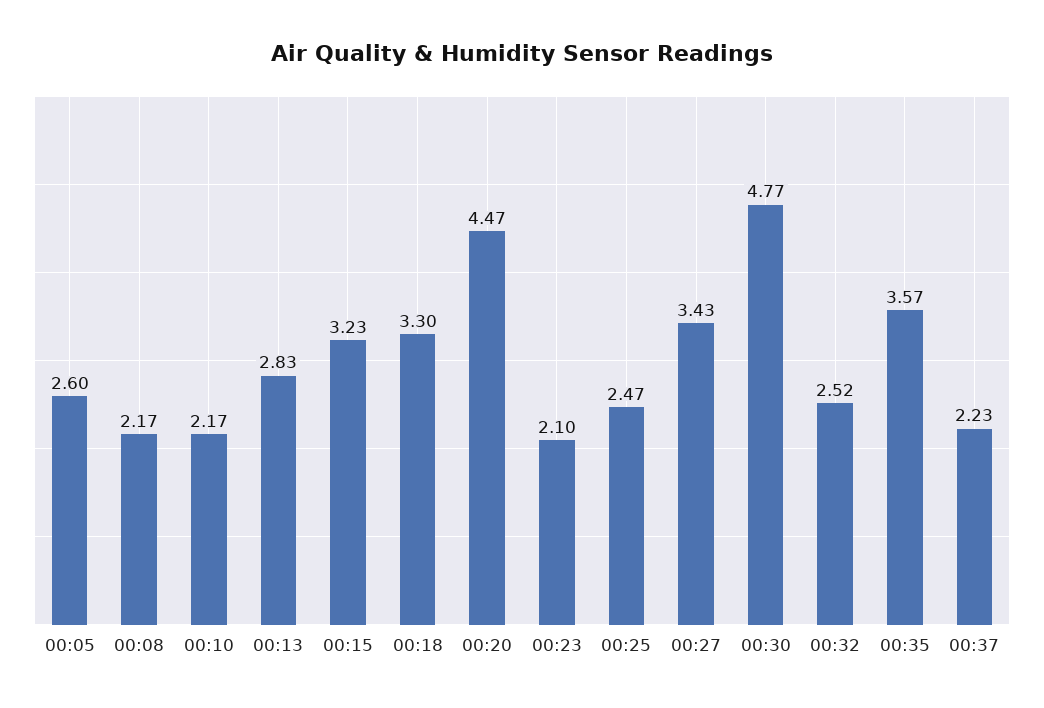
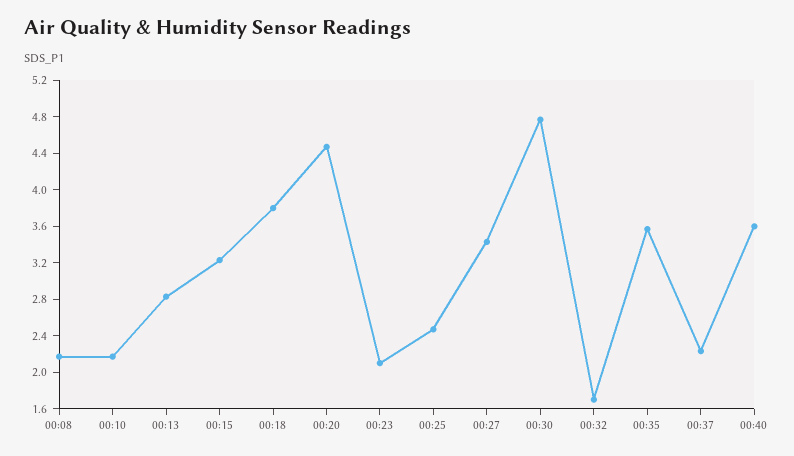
00:05: 2.6 -> none
00:18: 3.3 -> 3.8
00:32: 2.52 -> 1.7
00:40: none -> 3.6

